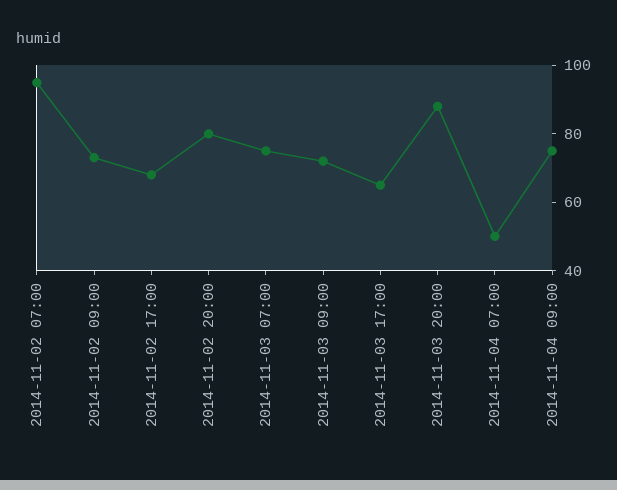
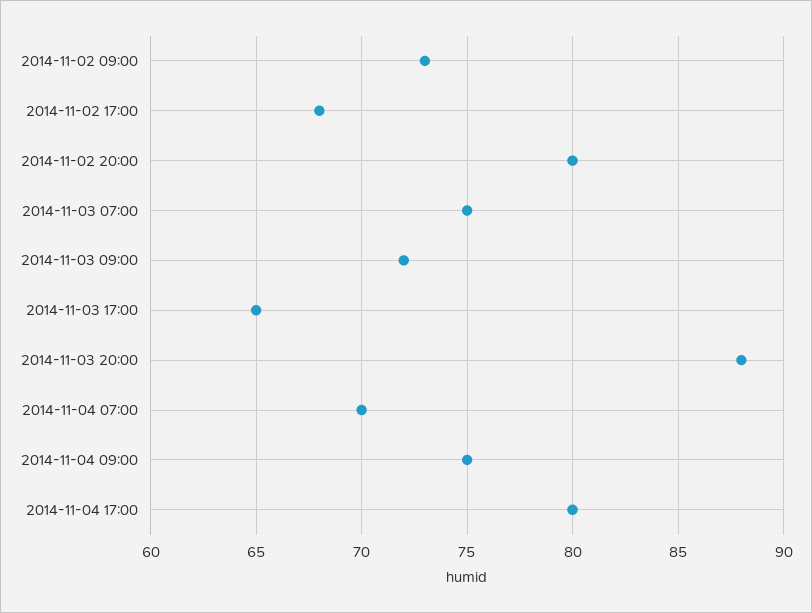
2014-11-02 07:00: 95 -> none
2014-11-04 07:00: 50 -> 70
2014-11-04 17:00: none -> 80

